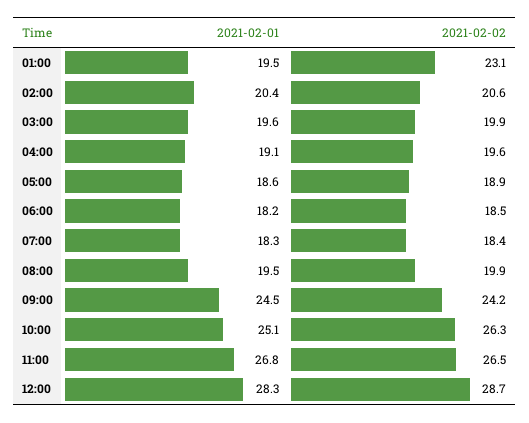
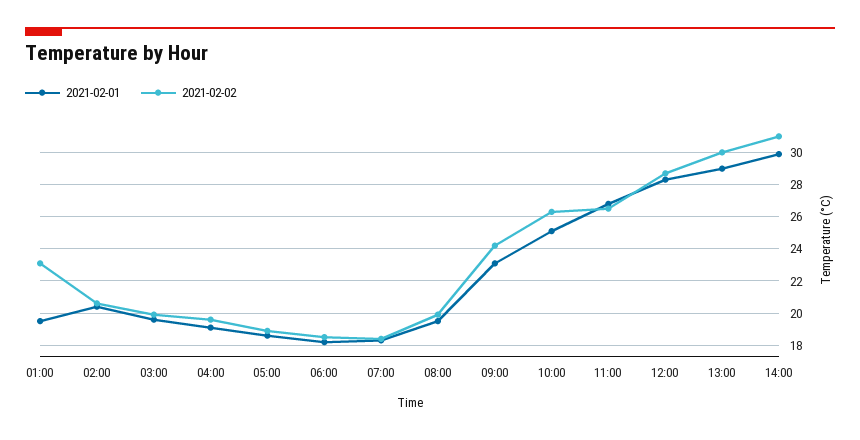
2021-02-01, 09:00: 24.5 -> 23
2021-02-01, 13:00: none -> 29
2021-02-02, 13:00: none -> 30
2021-02-01, 14:00: none -> 30
2021-02-02, 14:00: none -> 31

